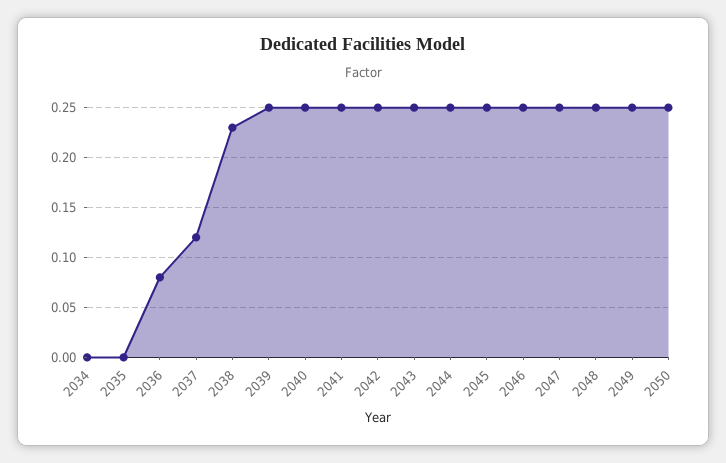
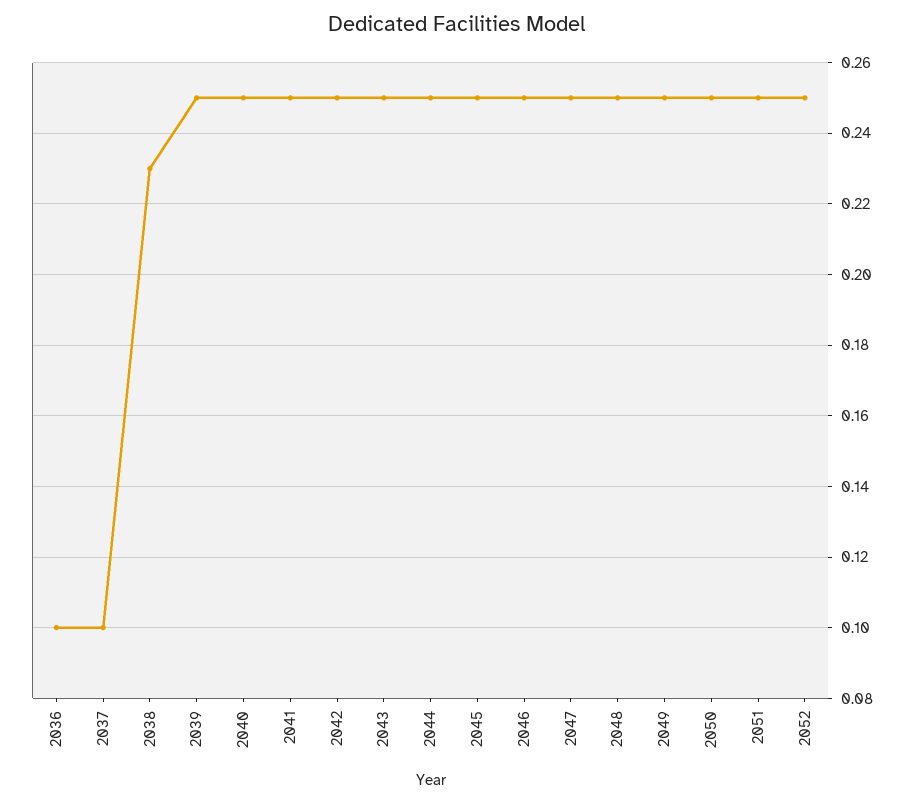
2034: 0 -> none
2035: 0 -> none
2036: 0.08 -> 0.1
2037: 0.12 -> 0.1
2051: none -> 0.25
2052: none -> 0.25

